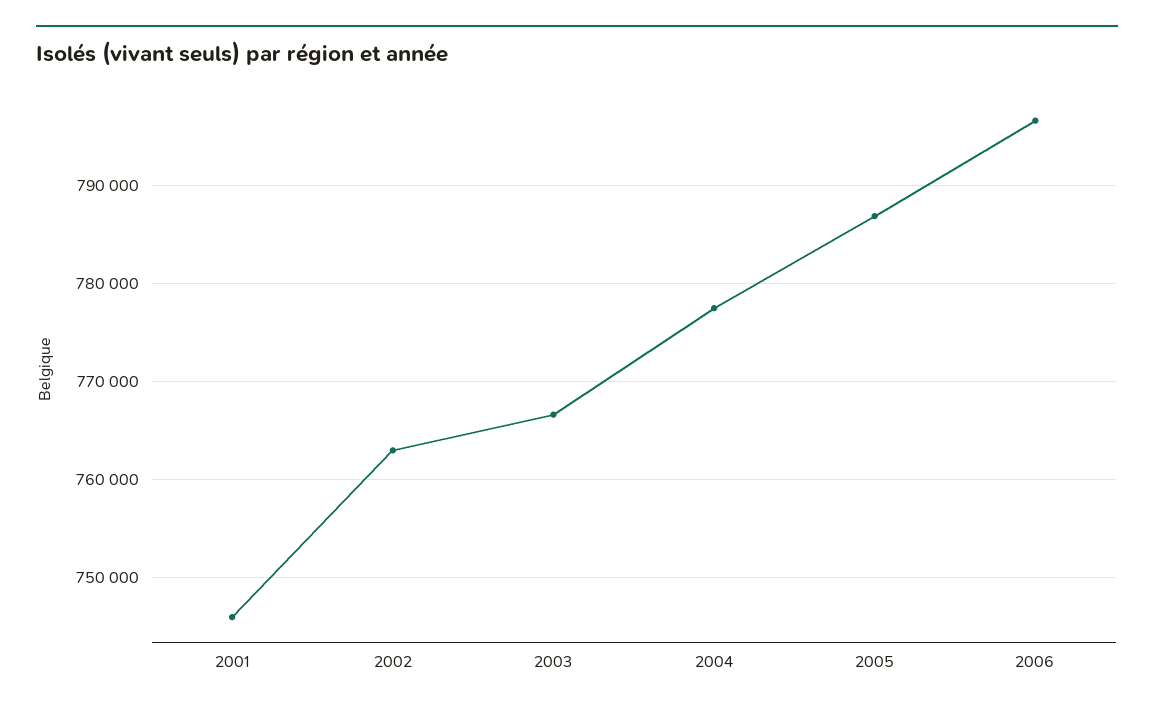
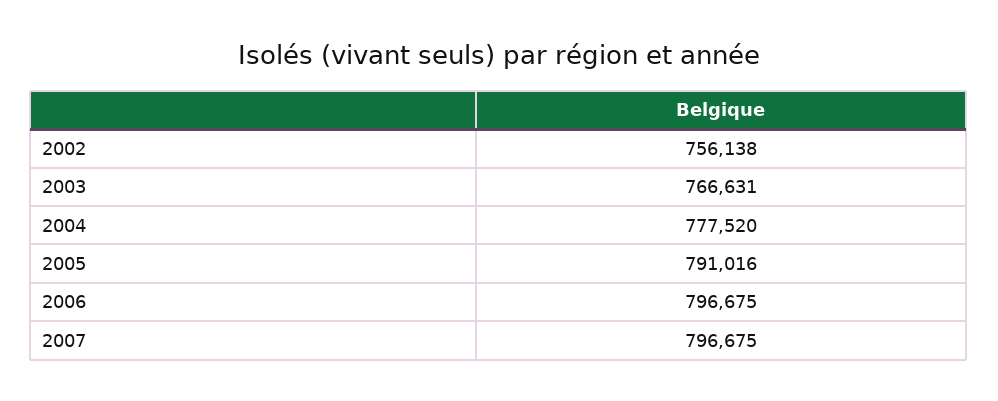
2001: 746000 -> none
2002: 763000 -> 756138
2005: 787000 -> 791016
2007: none -> 796675

